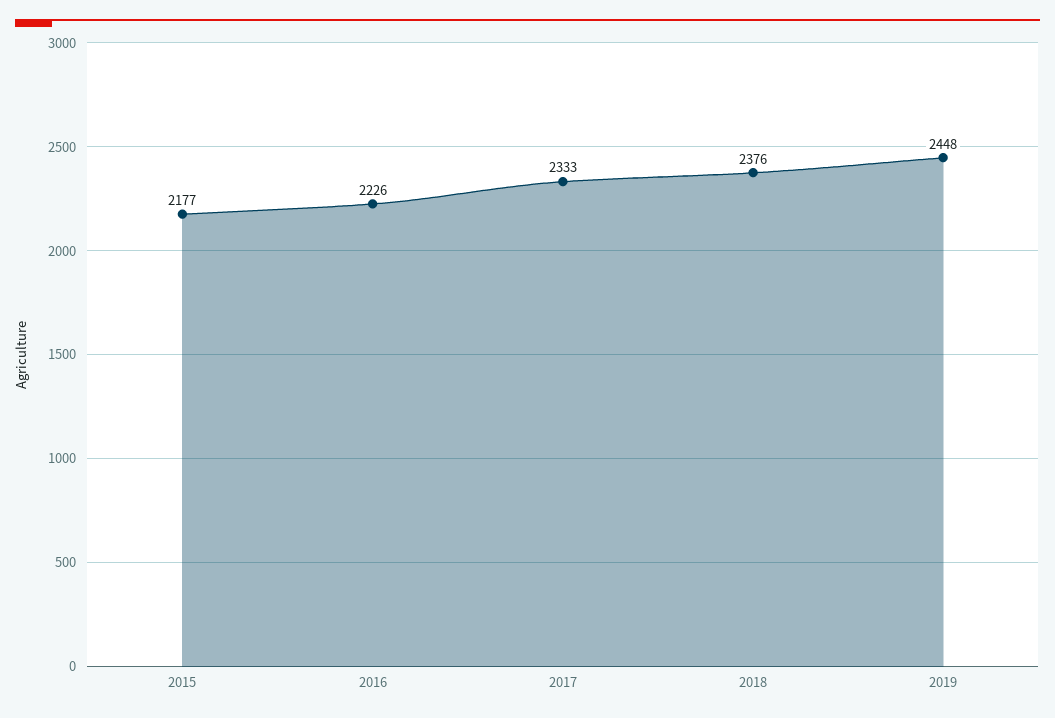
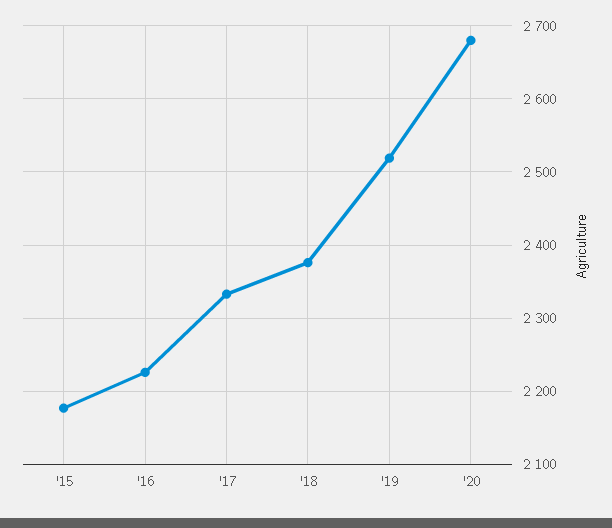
2019: 2448 -> 2520
'20: none -> 2680

